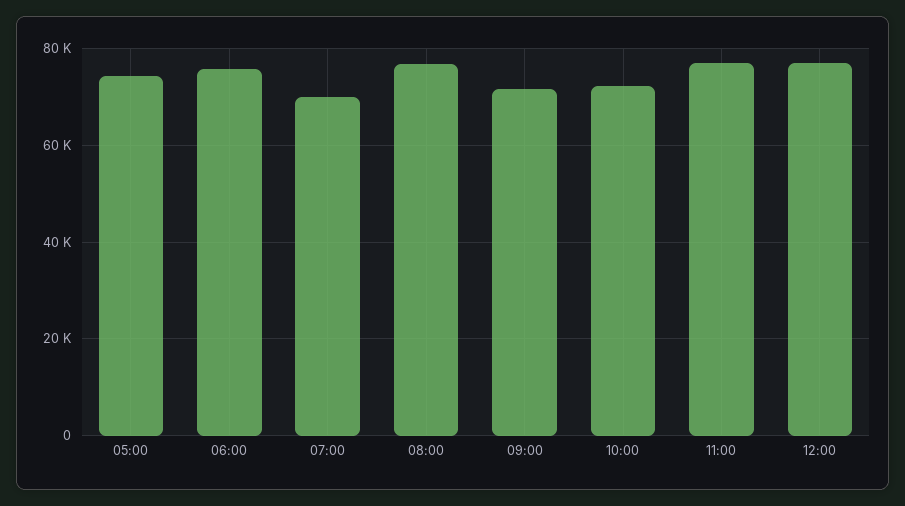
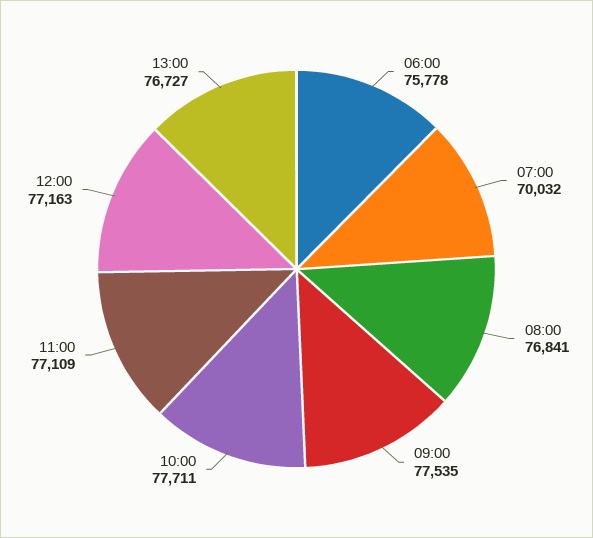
05:00: 74000 -> none
09:00: 72000 -> 77535
10:00: 72000 -> 77711
13:00: none -> 76727

